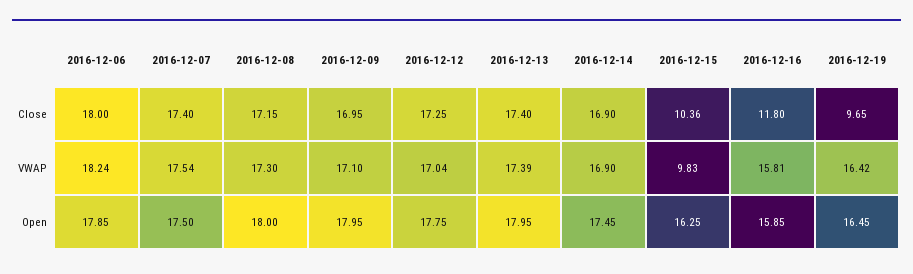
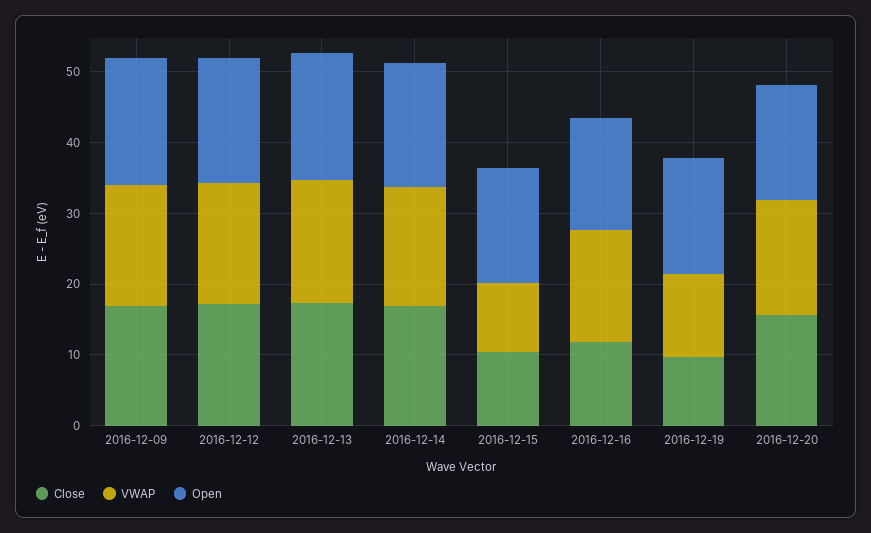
Close, 2016-12-06: 18 -> none
Close, 2016-12-07: 17.4 -> none
Close, 2016-12-08: 17.15 -> none
VWAP, 2016-12-06: 18.24 -> none
VWAP, 2016-12-07: 17.54 -> none
VWAP, 2016-12-08: 17.3 -> none
VWAP, 2016-12-19: 16.42 -> 12
Open, 2016-12-06: 17.85 -> none
Open, 2016-12-07: 17.5 -> none
Open, 2016-12-08: 18 -> none
Close, 2016-12-20: none -> 16
VWAP, 2016-12-20: none -> 16
Open, 2016-12-20: none -> 16

